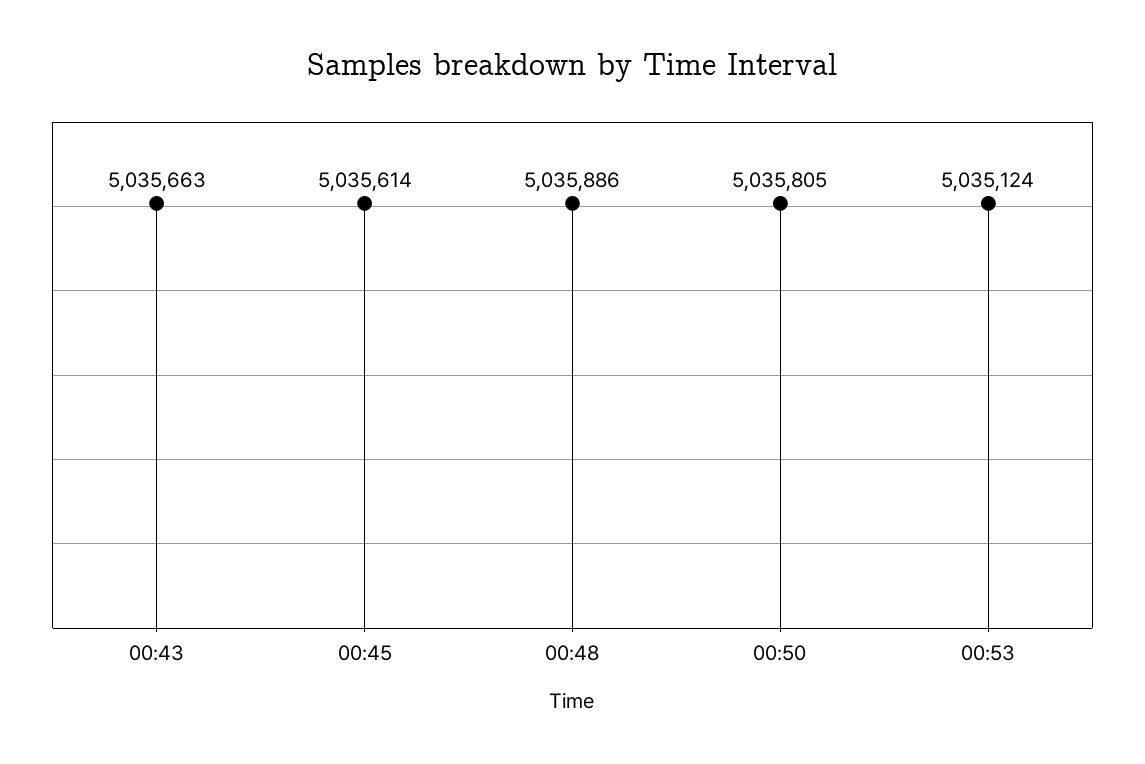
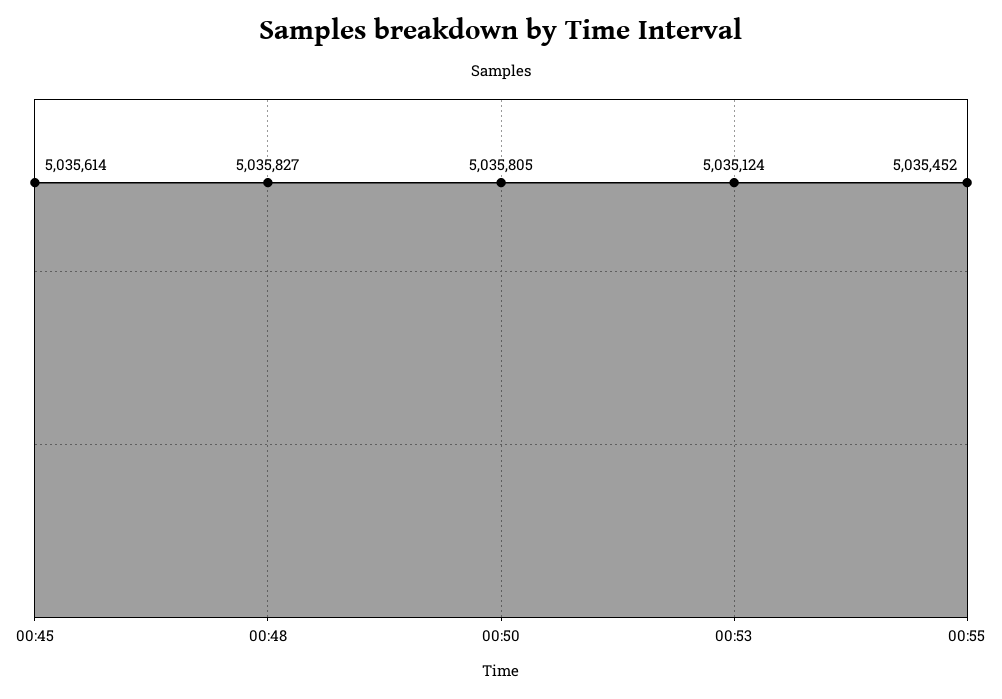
00:43: 5035663 -> none
00:48: 5035886 -> 5035827
00:55: none -> 5035452

